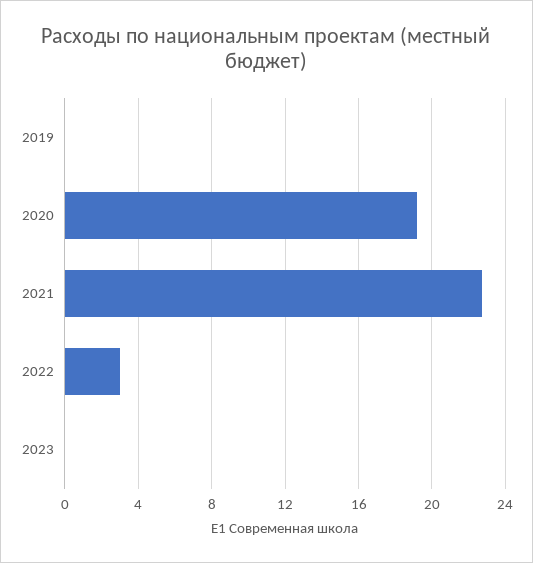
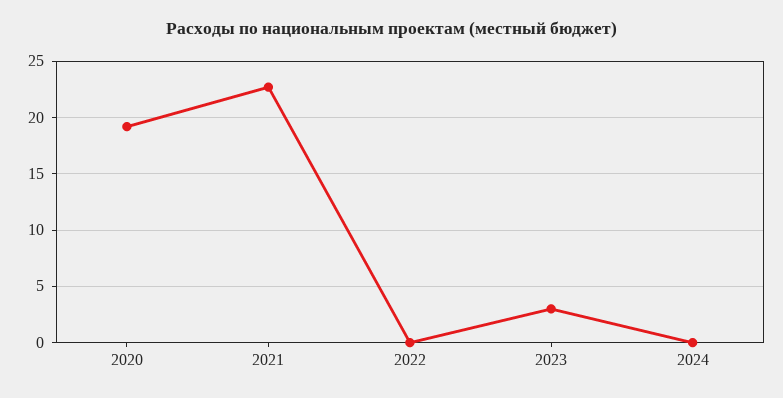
2019: 0 -> none
2022: 3 -> 0
2023: 0 -> 3
2024: none -> 0

